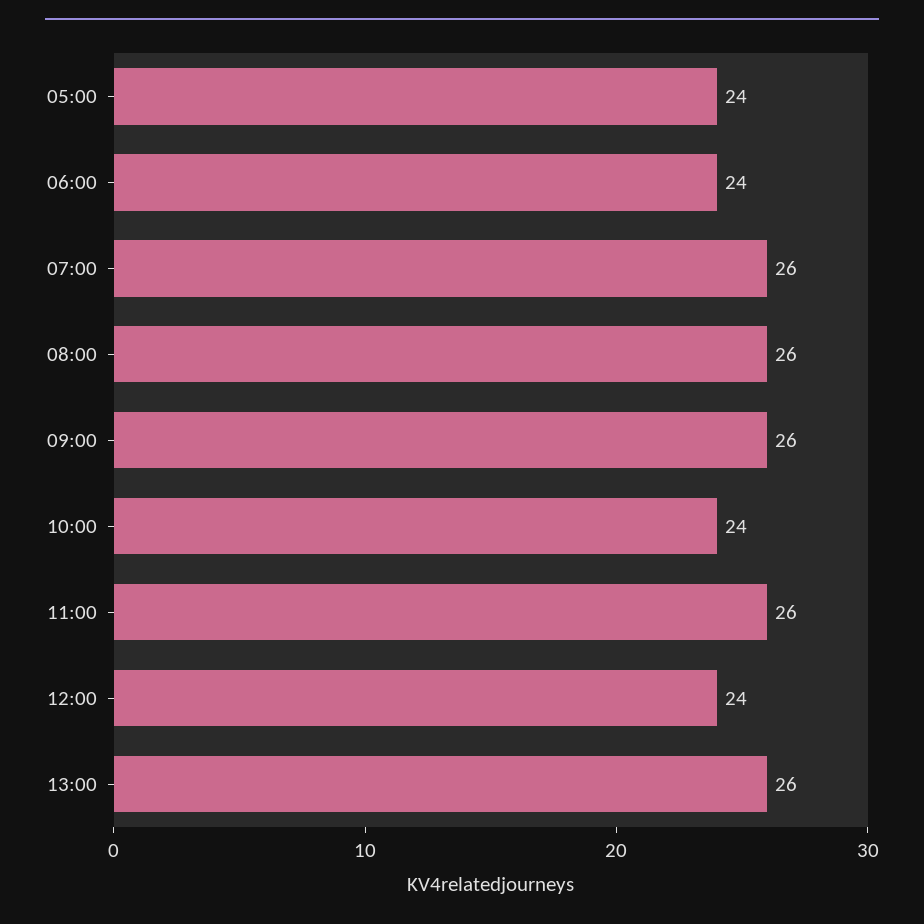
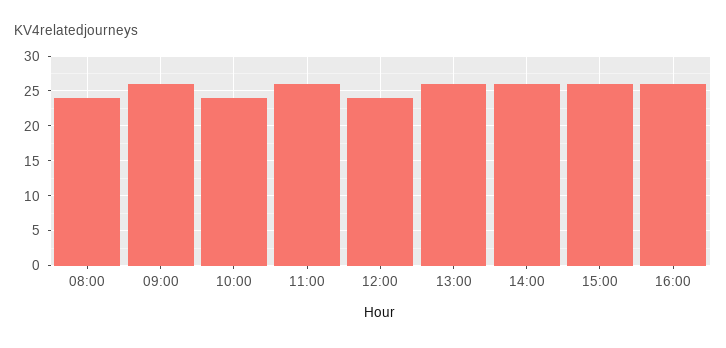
05:00: 24 -> none
06:00: 24 -> none
07:00: 26 -> none
08:00: 26 -> 24
14:00: none -> 26
15:00: none -> 26
16:00: none -> 26

